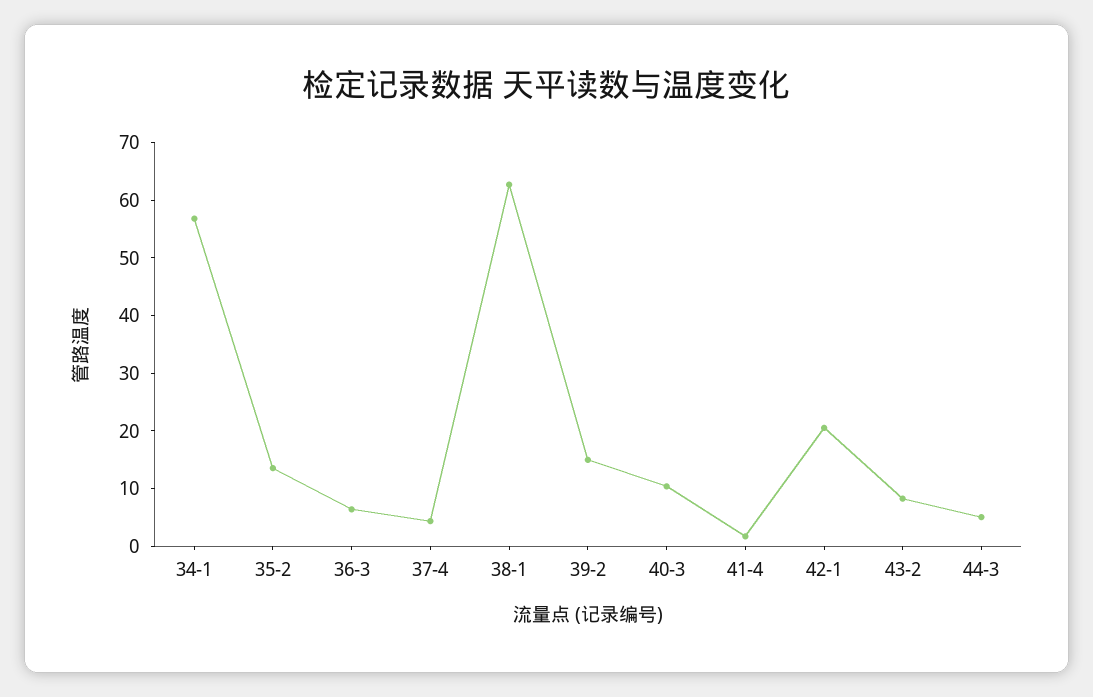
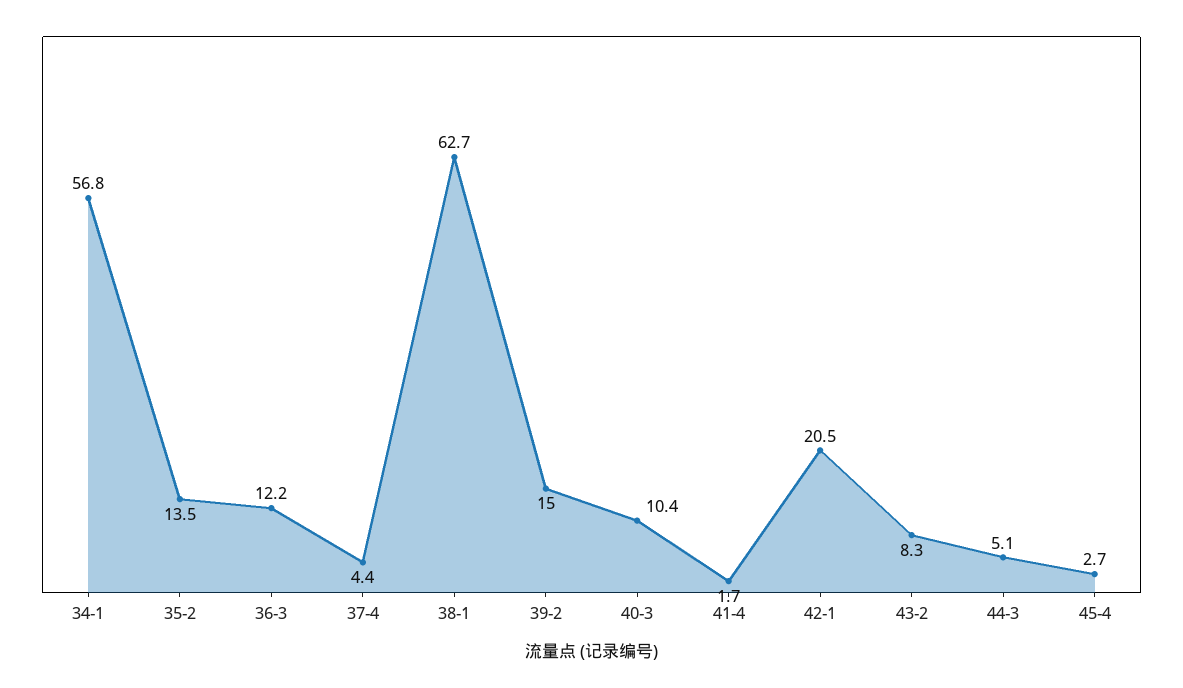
36-3: 6 -> 12.2
45-4: none -> 2.7

